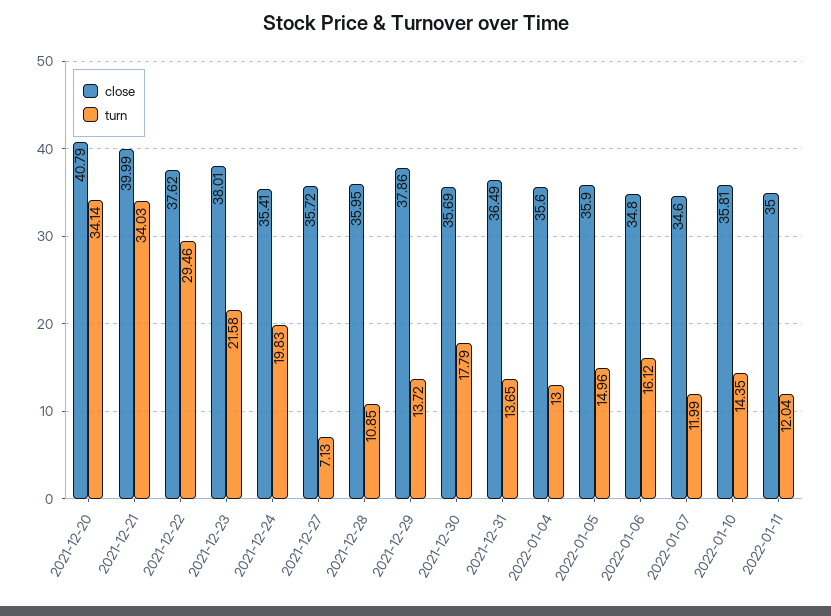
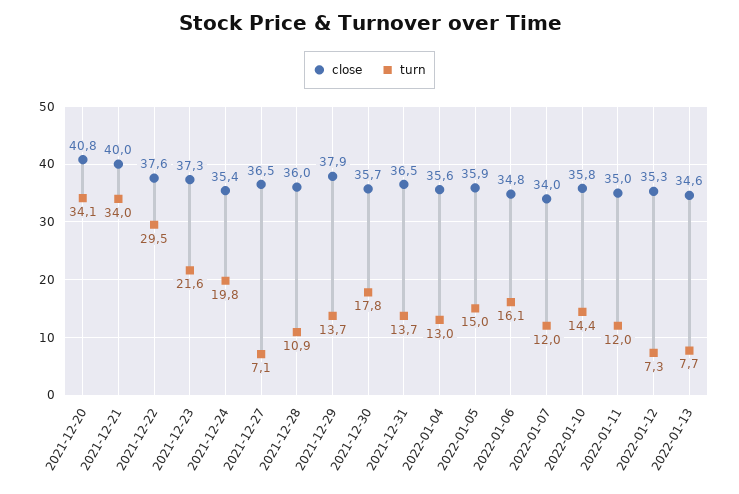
close, 2021-12-23: 38.01 -> 37.3
close, 2021-12-27: 35.72 -> 36.5
close, 2022-01-07: 34.6 -> 34
close, 2022-01-12: none -> 35.3
turn, 2022-01-12: none -> 7.3
close, 2022-01-13: none -> 34.6
turn, 2022-01-13: none -> 7.7

